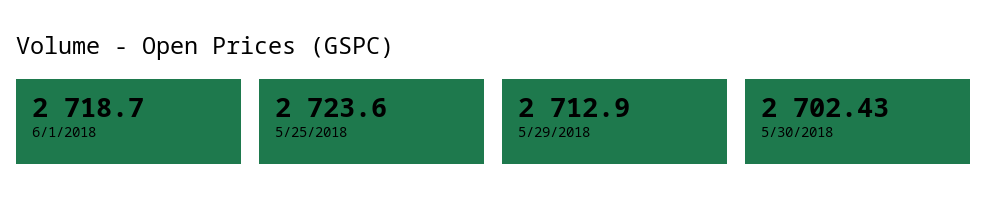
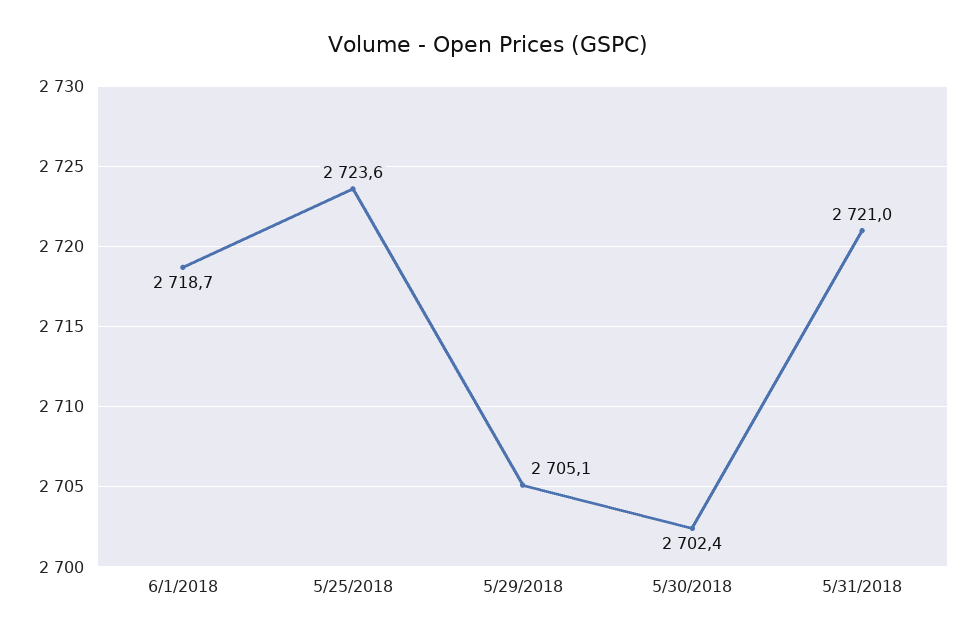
5/29/2018: 2712.9 -> 2705.1
5/31/2018: none -> 2721

